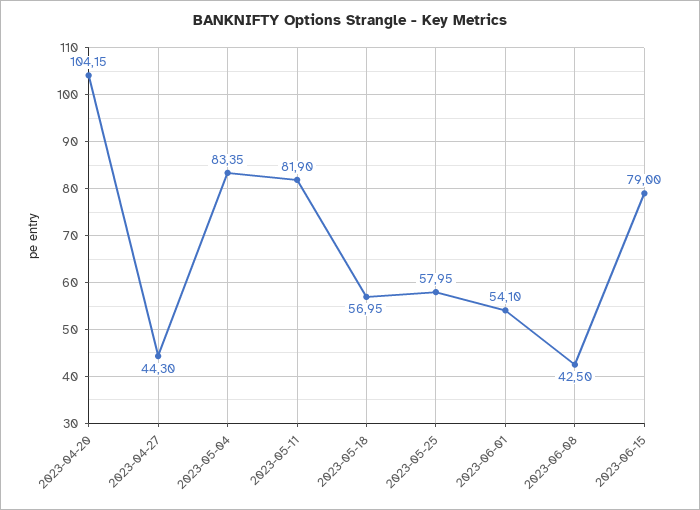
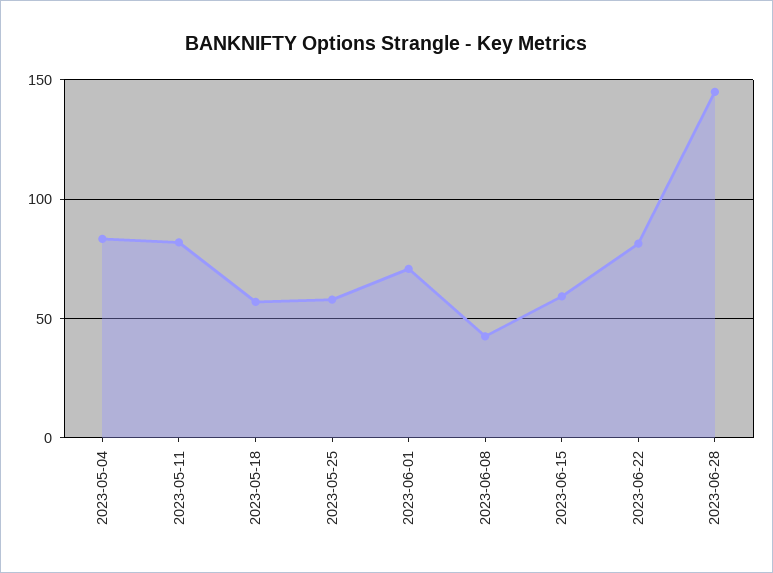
2023-04-20: 104.15 -> none
2023-04-27: 44.3 -> none
2023-06-01: 54.1 -> 70
2023-06-15: 79 -> 60
2023-06-22: none -> 80
2023-06-28: none -> 145

